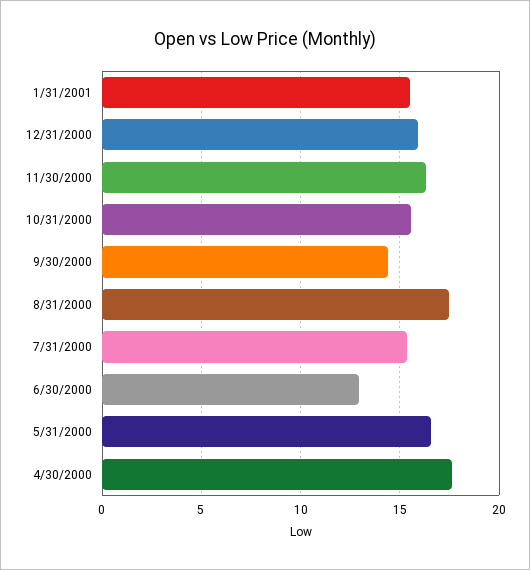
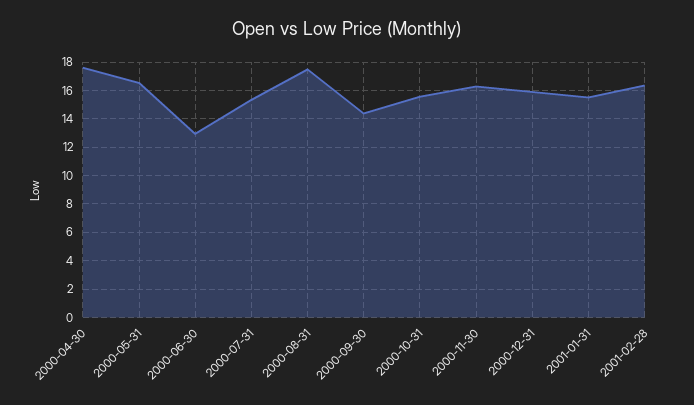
2001-02-28: none -> 16.5

